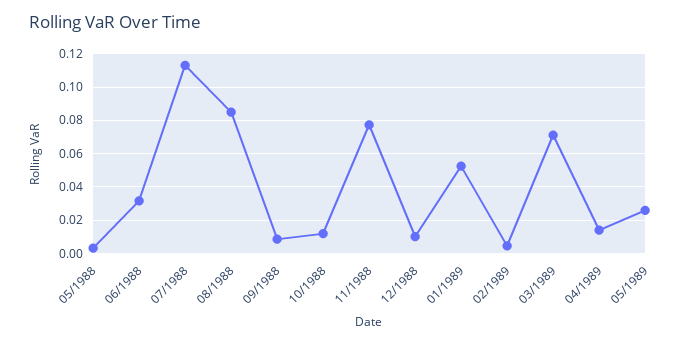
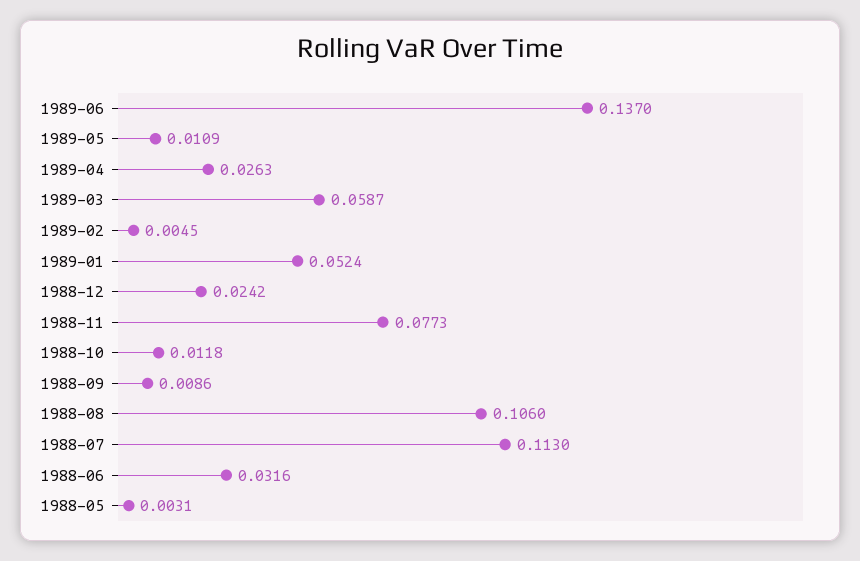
08/1988: 0.085 -> 0.106
12/1988: 0.01 -> 0.0242
03/1989: 0.07 -> 0.0587
04/1989: 0.015 -> 0.0263
05/1989: 0.025 -> 0.0109
1989-06: none -> 0.137

